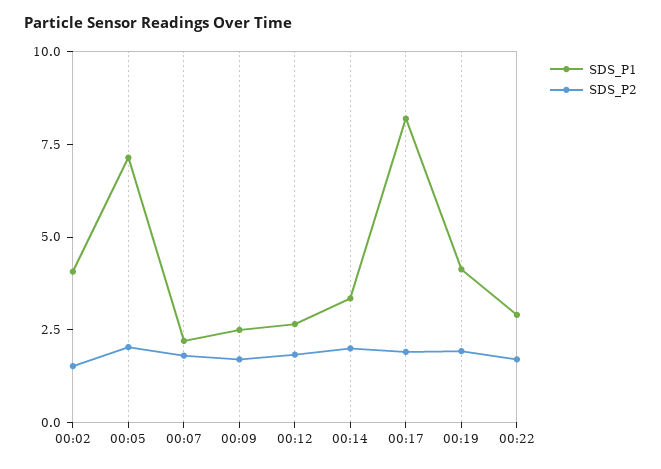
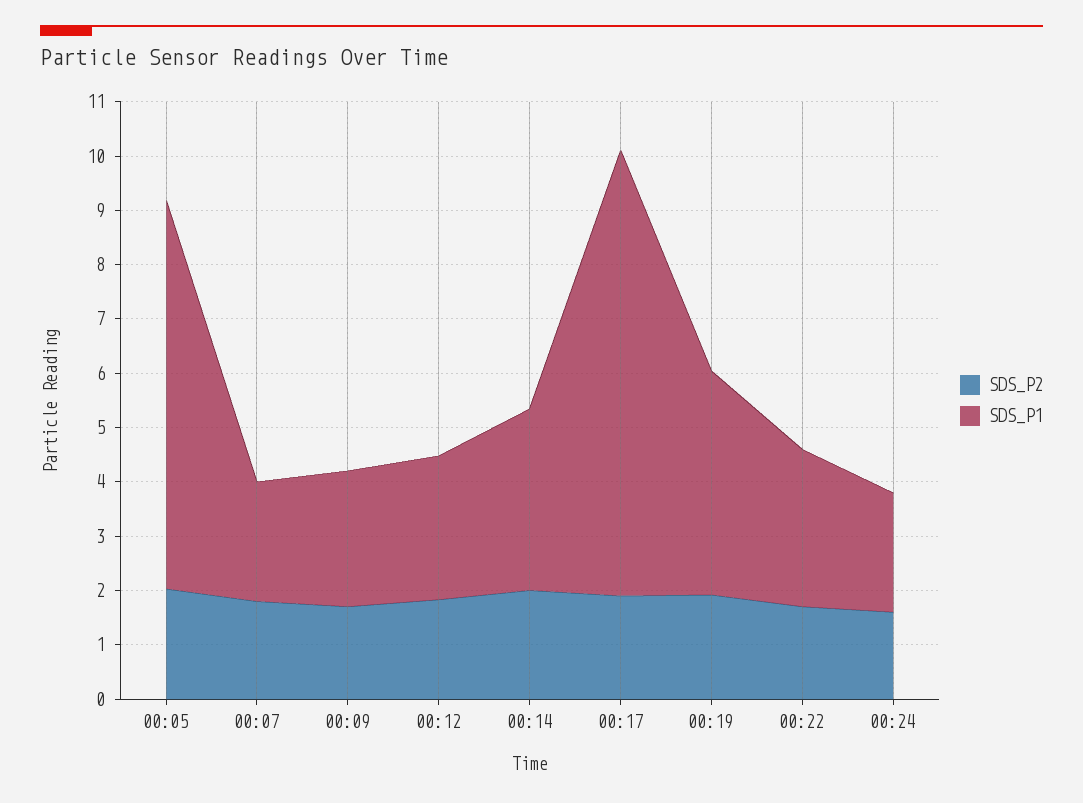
SDS_P1, 00:02: 4 -> none
SDS_P2, 00:02: 1.5 -> none
SDS_P2, 00:24: none -> 1.6
SDS_P1, 00:24: none -> 2.2

